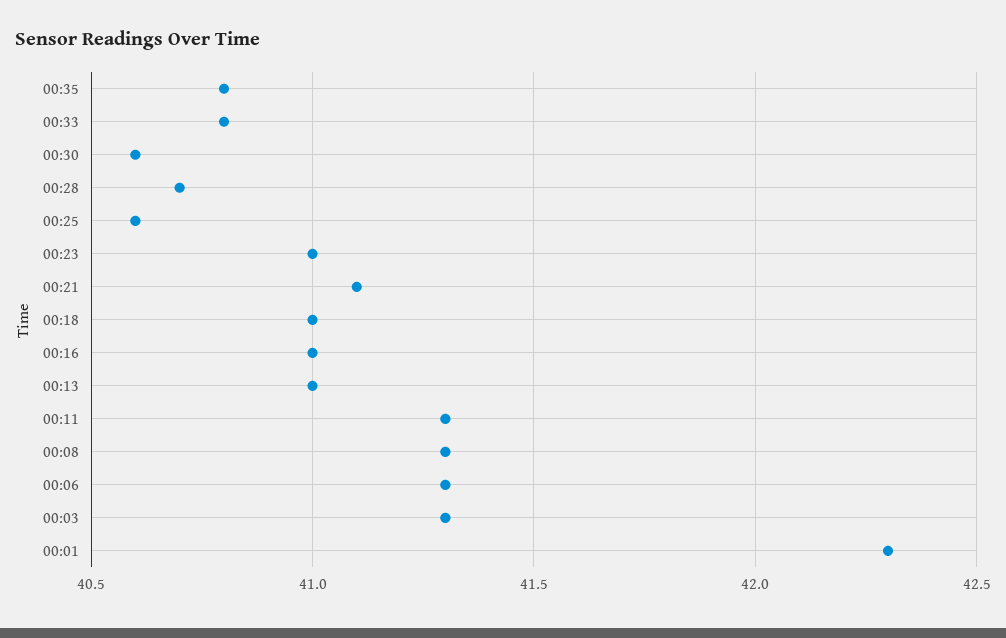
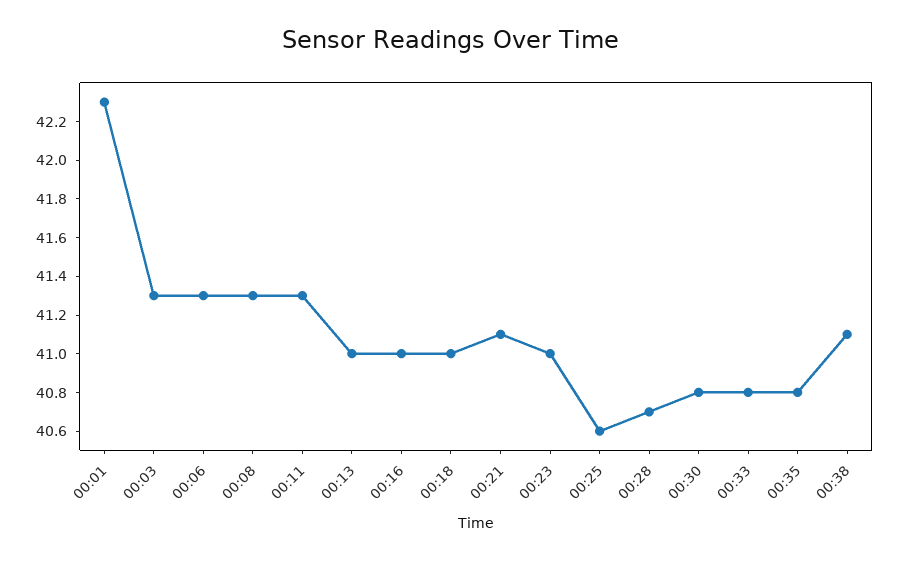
00:30: 40.6 -> 40.8
00:38: none -> 41.1

